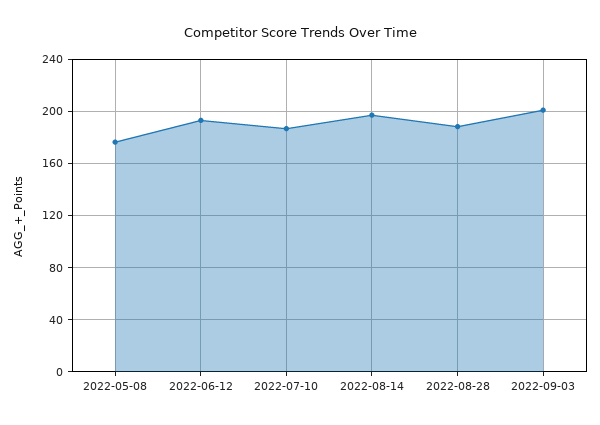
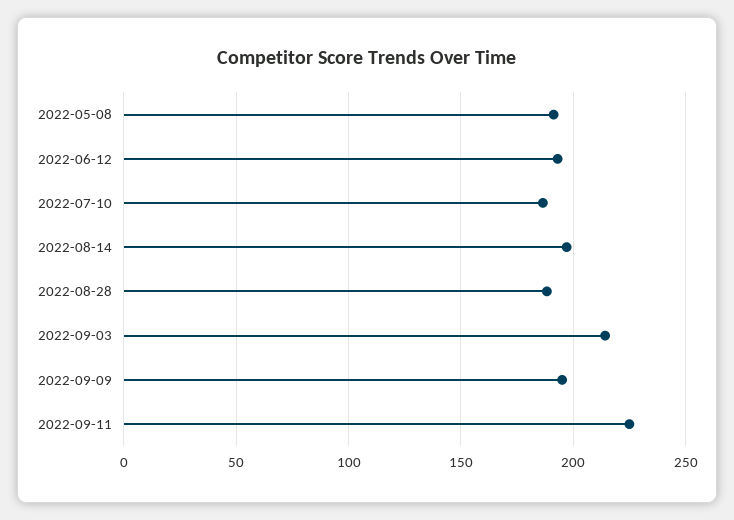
2022-05-08: 175 -> 190
2022-09-03: 200 -> 215
2022-09-09: none -> 195
2022-09-11: none -> 225

